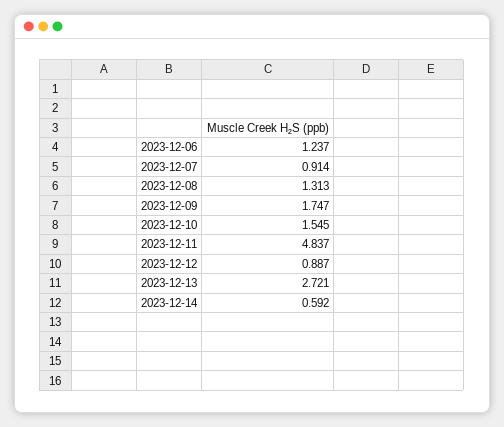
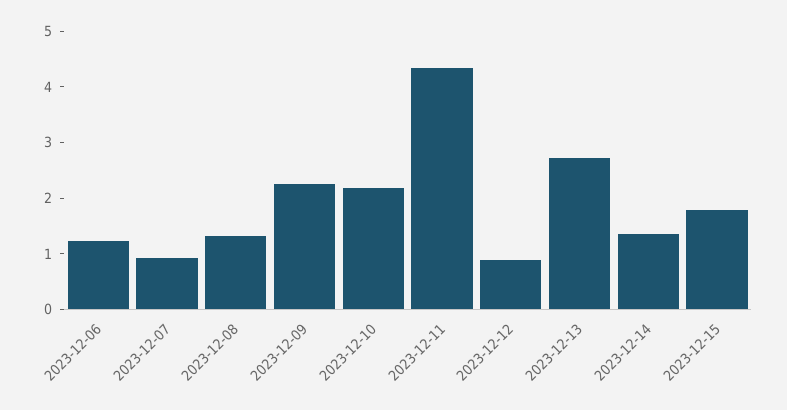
2023-12-09: 1.747 -> 2.2
2023-12-10: 1.545 -> 2.2
2023-12-11: 4.837 -> 4.4
2023-12-14: 0.592 -> 1.4
2023-12-15: none -> 1.8

